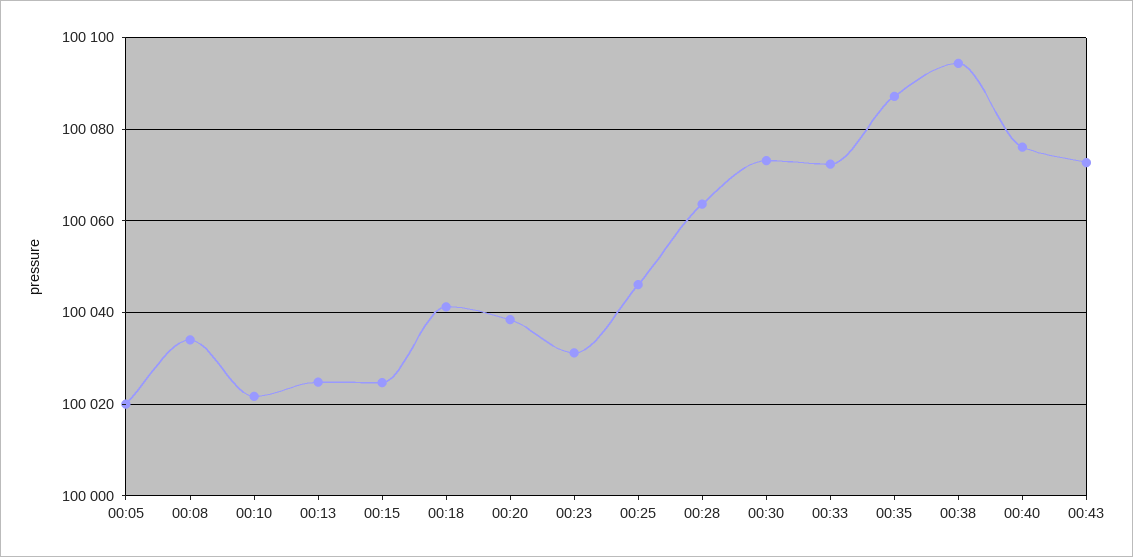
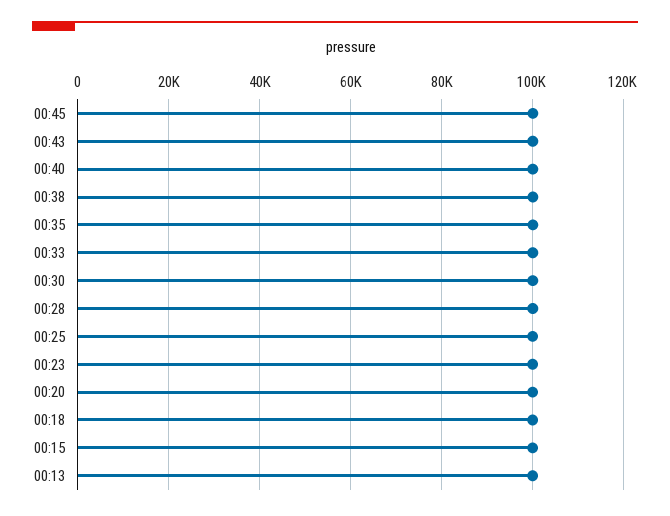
00:05: 100020 -> none
00:08: 100034 -> none
00:10: 100022 -> none
00:45: none -> 100000

